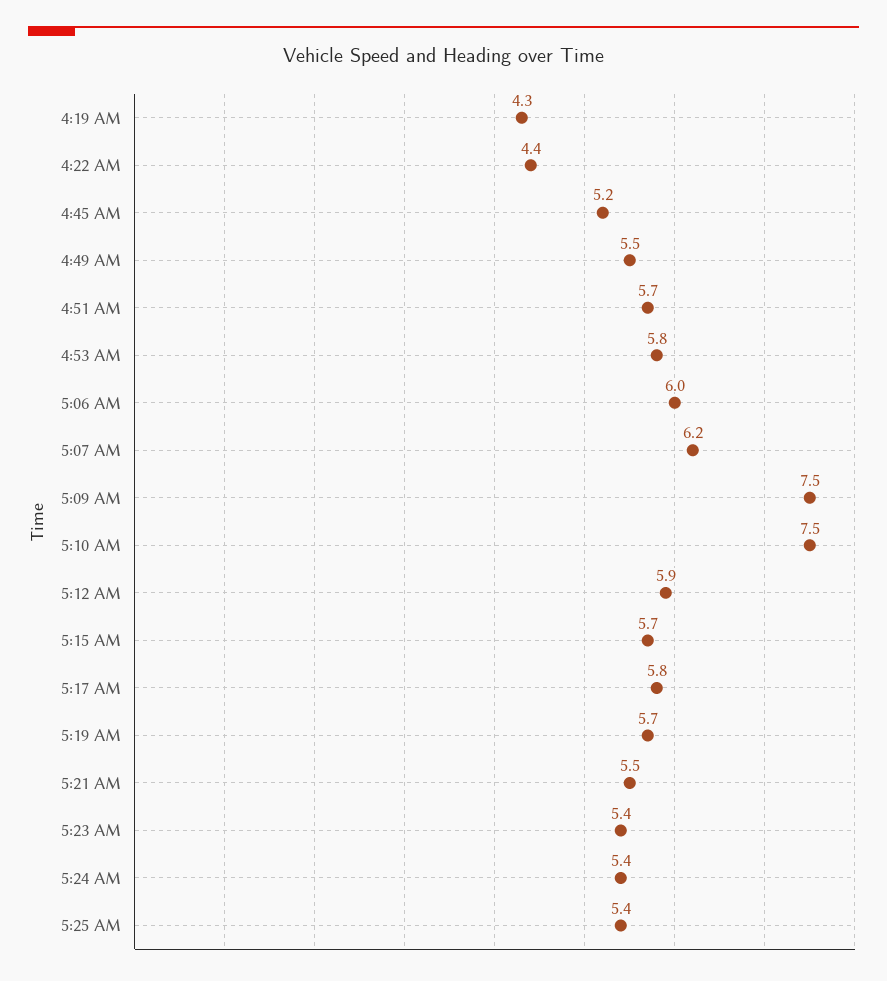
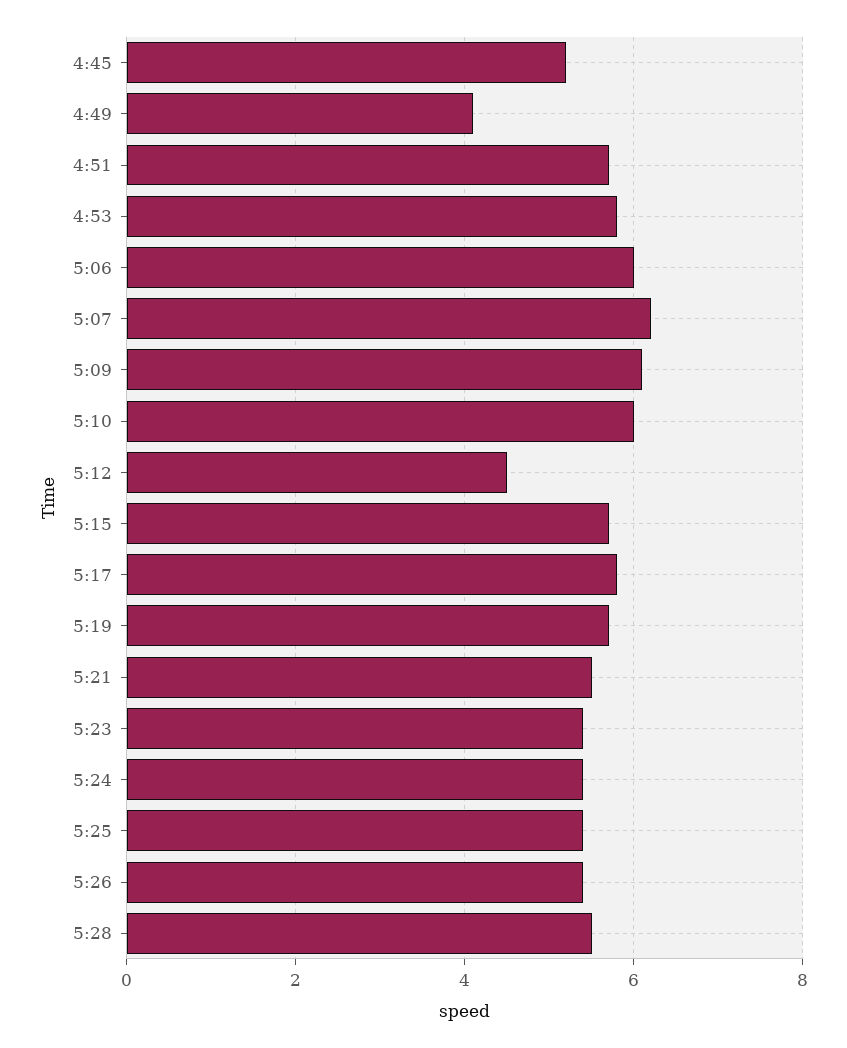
4:19 AM: 4.3 -> none
4:22 AM: 4.4 -> none
4:49 AM: 5.5 -> 4
5:09 AM: 7.5 -> 6
5:10 AM: 7.5 -> 6
5:12 AM: 5.9 -> 4.5
5:26: none -> 5.5
5:28: none -> 5.5

